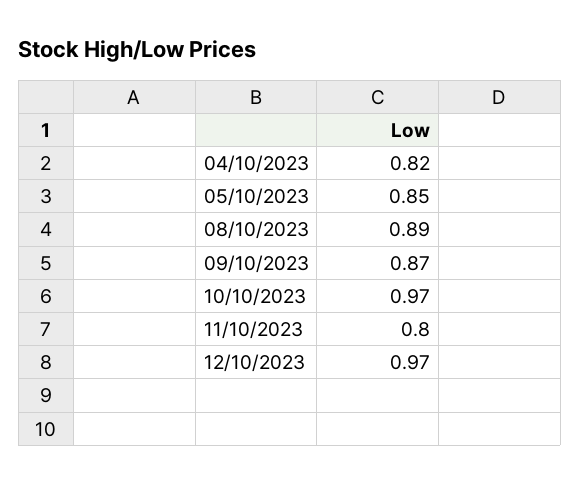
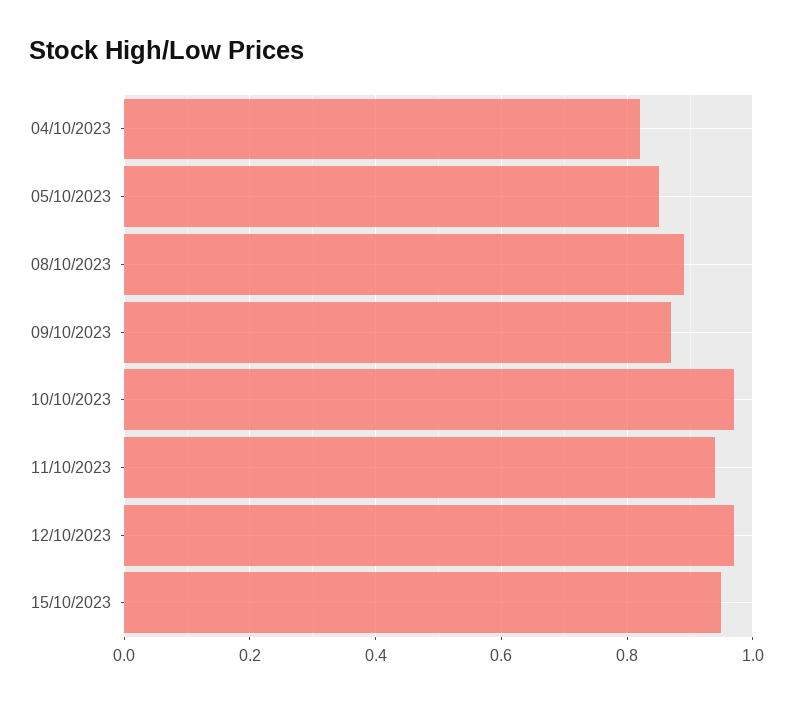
11/10/2023: 0.8 -> 0.95
15/10/2023: none -> 0.95

